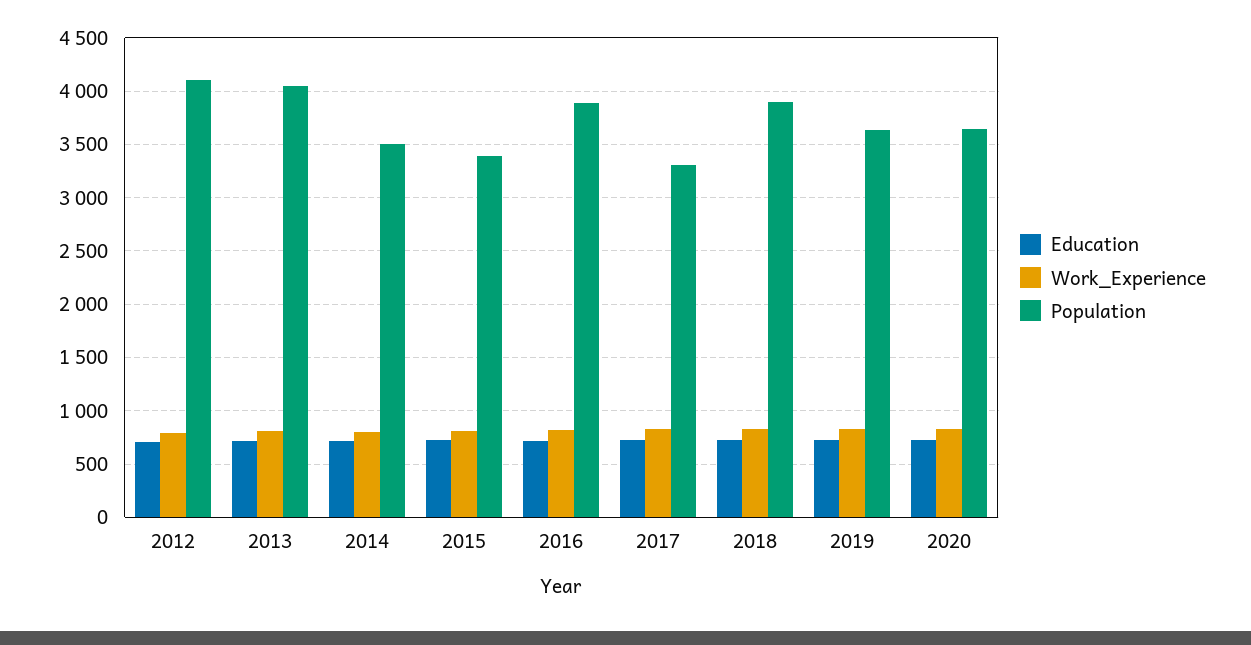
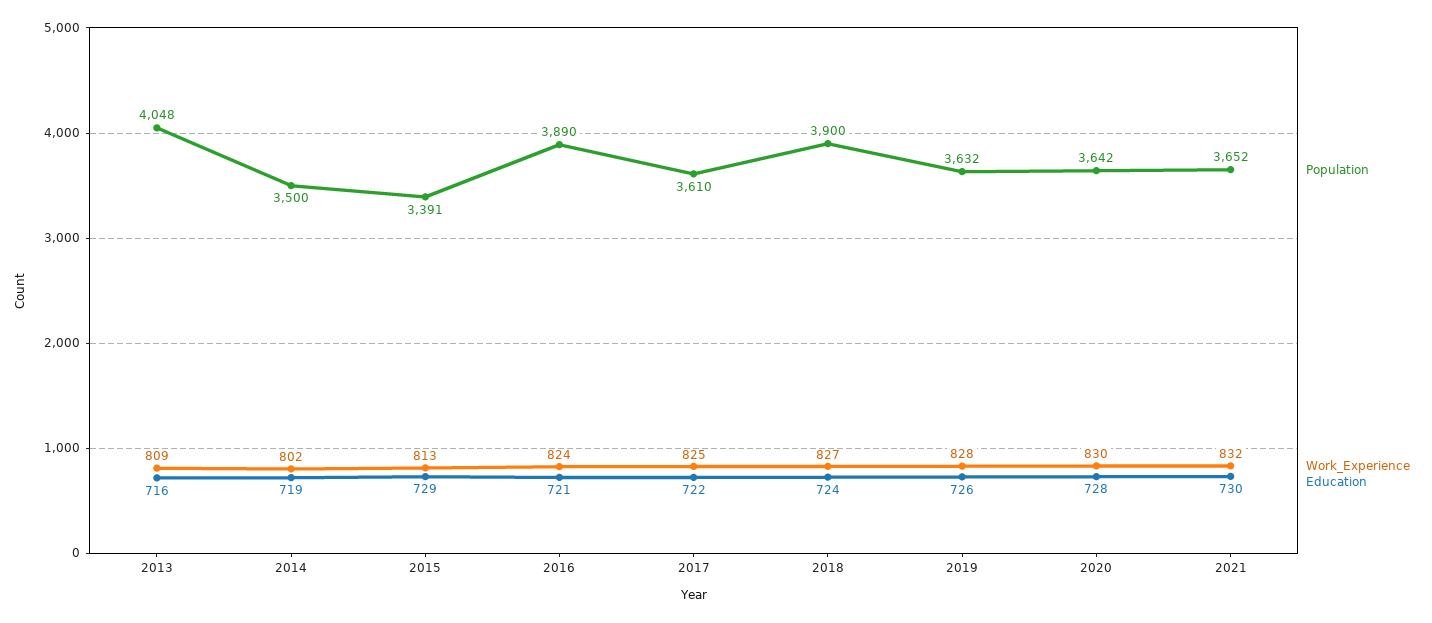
Education, 2012: 700 -> none
Work_Experience, 2012: 800 -> none
Population, 2012: 4100 -> none
Population, 2017: 3300 -> 3610
Population, 2021: none -> 3652
Work_Experience, 2021: none -> 832
Education, 2021: none -> 730

